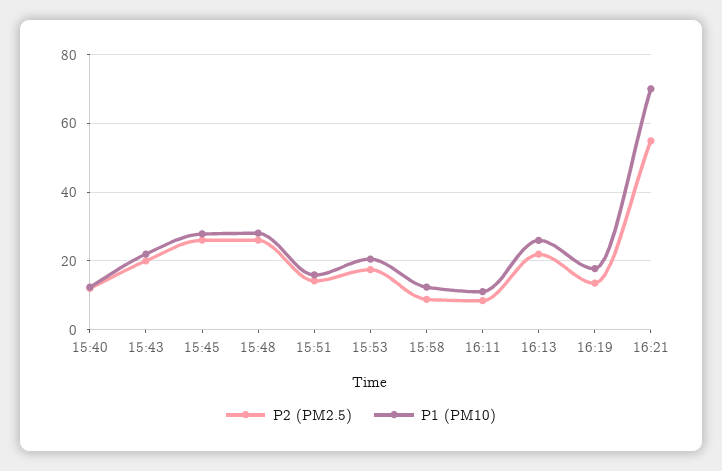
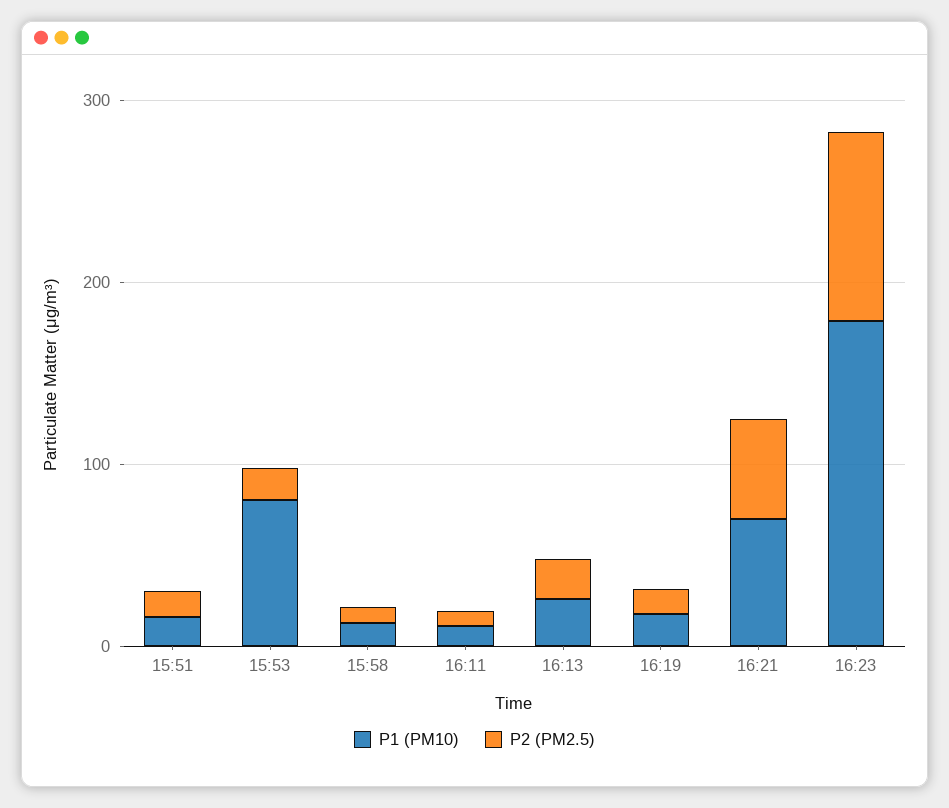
P2 (PM2.5), 15:40: 12 -> none
P1 (PM10), 15:40: 12 -> none
P2 (PM2.5), 15:43: 20 -> none
P1 (PM10), 15:43: 22 -> none
P2 (PM2.5), 15:45: 26 -> none
P1 (PM10), 15:45: 28 -> none
P2 (PM2.5), 15:48: 26 -> none
P1 (PM10), 15:48: 28 -> none
P1 (PM10), 15:53: 20 -> 80
P1 (PM10), 16:23: none -> 180
P2 (PM2.5), 16:23: none -> 100

